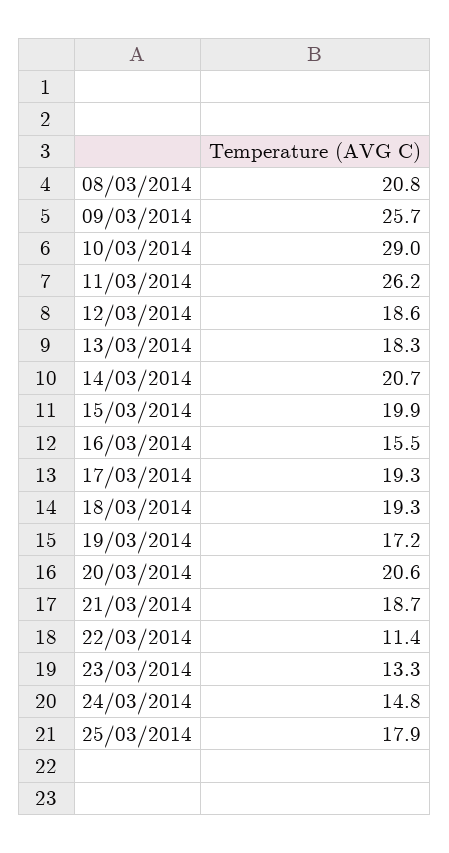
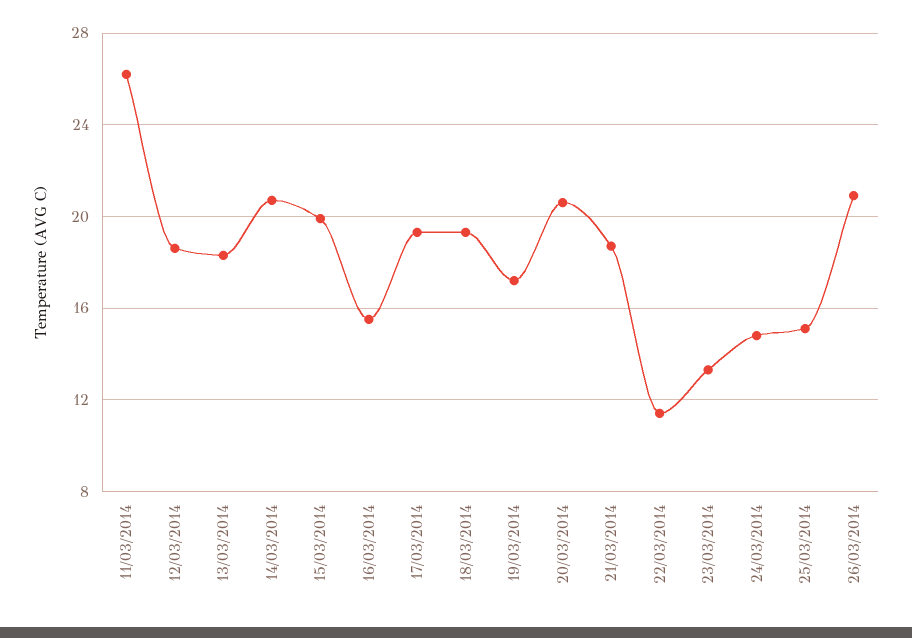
08/03/2014: 20.8 -> none
09/03/2014: 25.7 -> none
10/03/2014: 29 -> none
25/03/2014: 17.9 -> 15
26/03/2014: none -> 21

